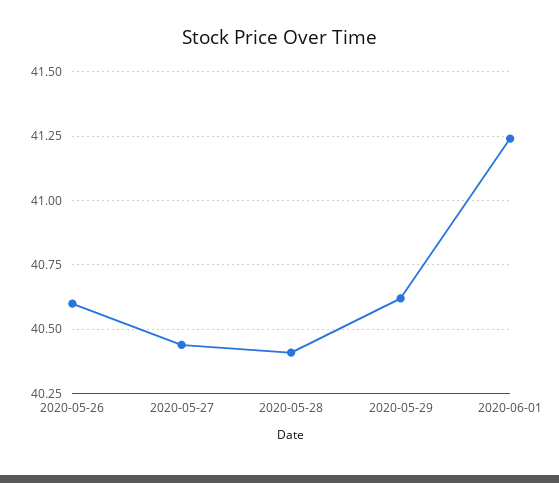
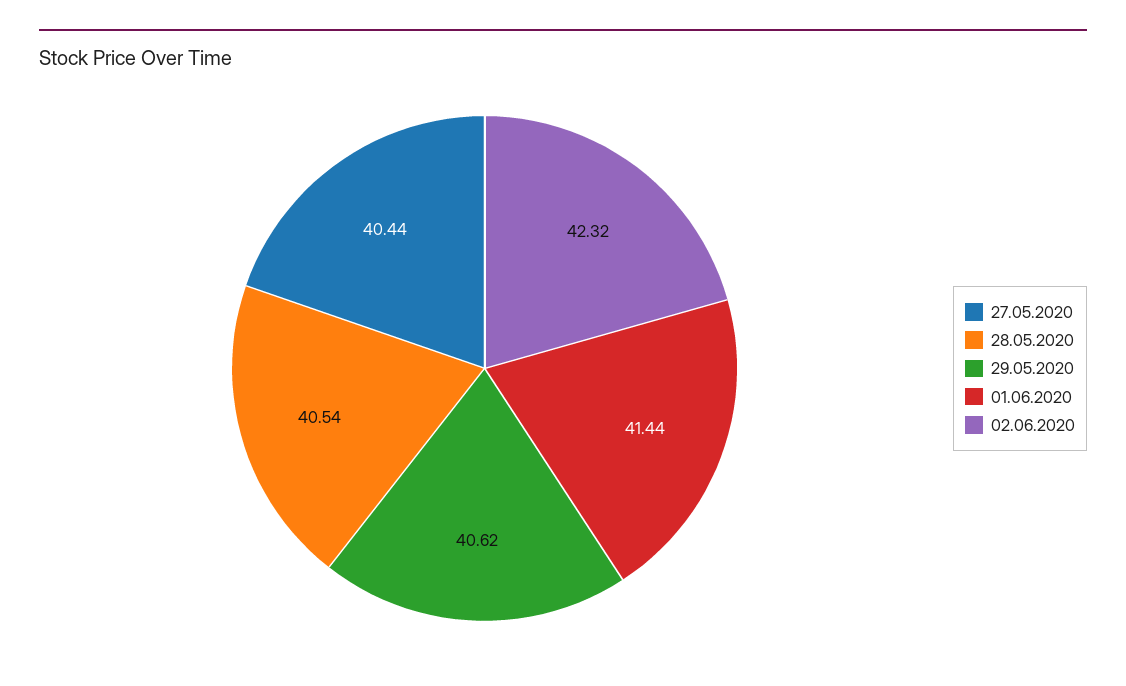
2020-05-26: 40.6 -> none
2020-05-28: 40.4 -> 40.54
2020-06-01: 41.25 -> 41.44
02.06.2020: none -> 42.32

